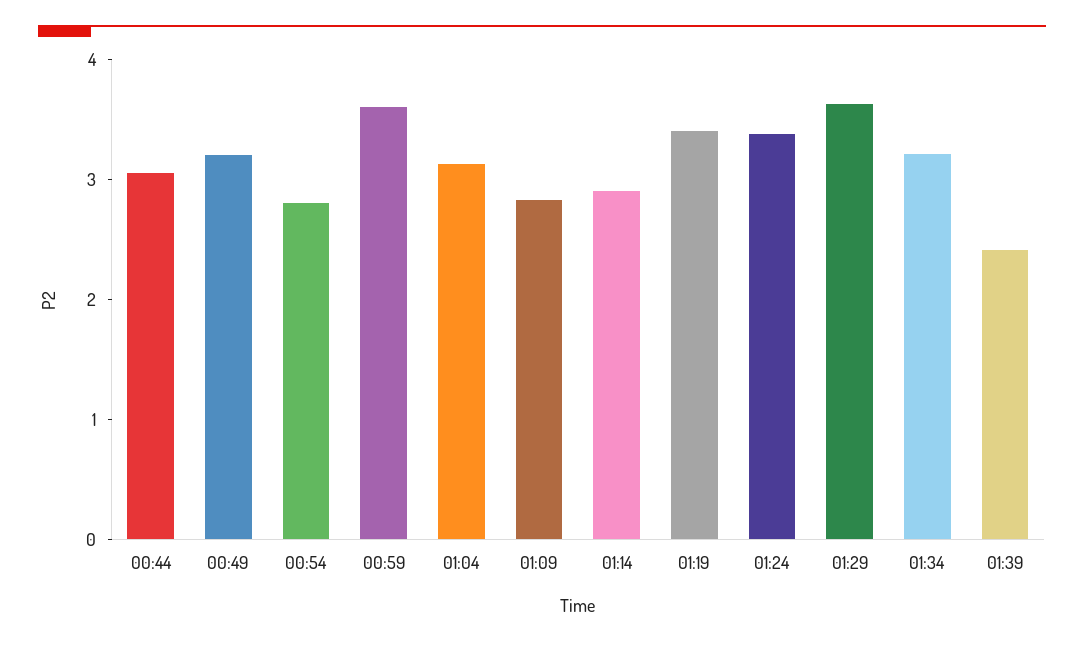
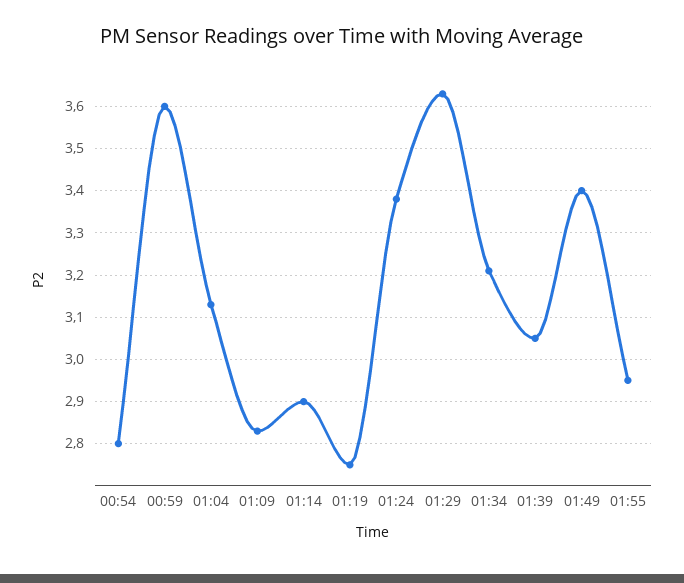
00:44: 3 -> none
00:49: 3.2 -> none
01:19: 3.4 -> 2.75
01:39: 2.4 -> 3.05
01:49: none -> 3.4
01:55: none -> 2.95

